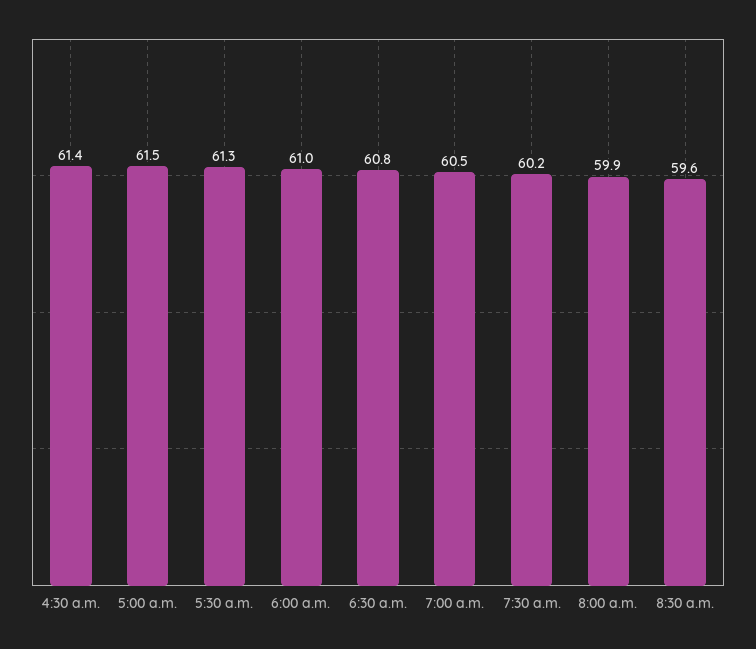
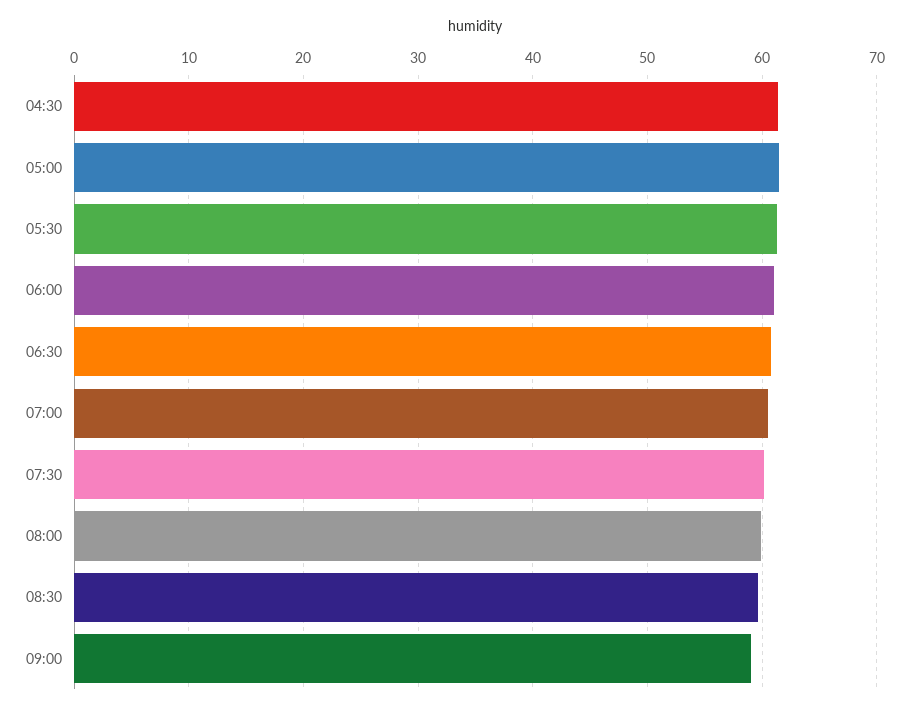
09:00: none -> 59

